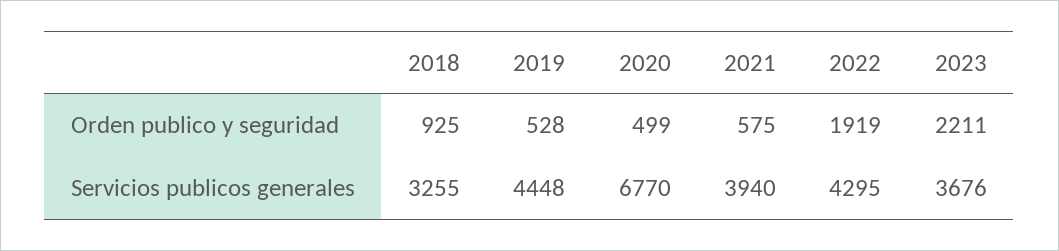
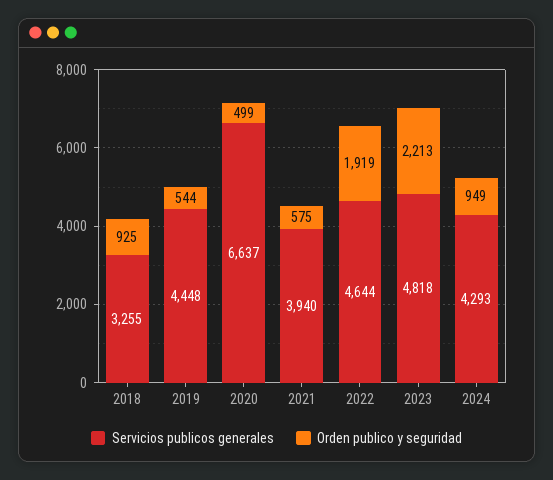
Orden publico y seguridad, 2019: 528 -> 544
Orden publico y seguridad, 2023: 2211 -> 2213
Servicios publicos generales, 2020: 6770 -> 6637
Servicios publicos generales, 2022: 4295 -> 4644
Servicios publicos generales, 2023: 3676 -> 4818
Servicios publicos generales, 2024: none -> 4293
Orden publico y seguridad, 2024: none -> 949

